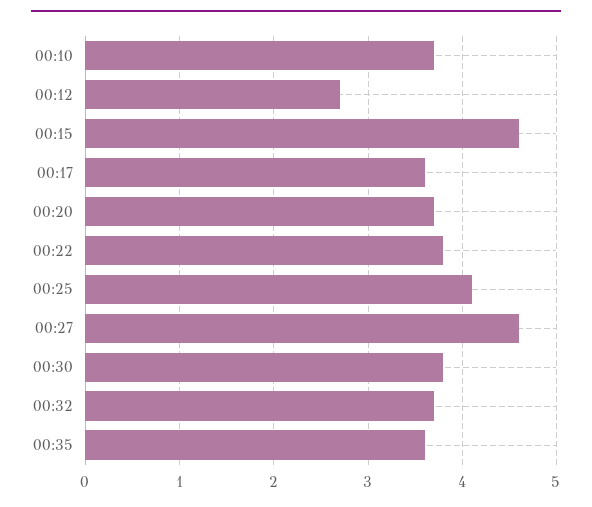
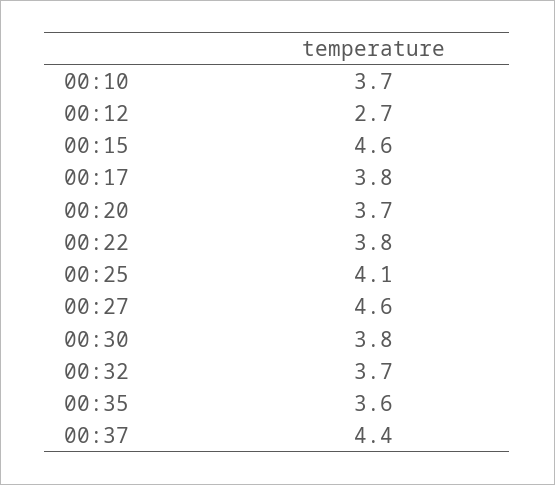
00:17: 3.6 -> 3.8
00:37: none -> 4.4

